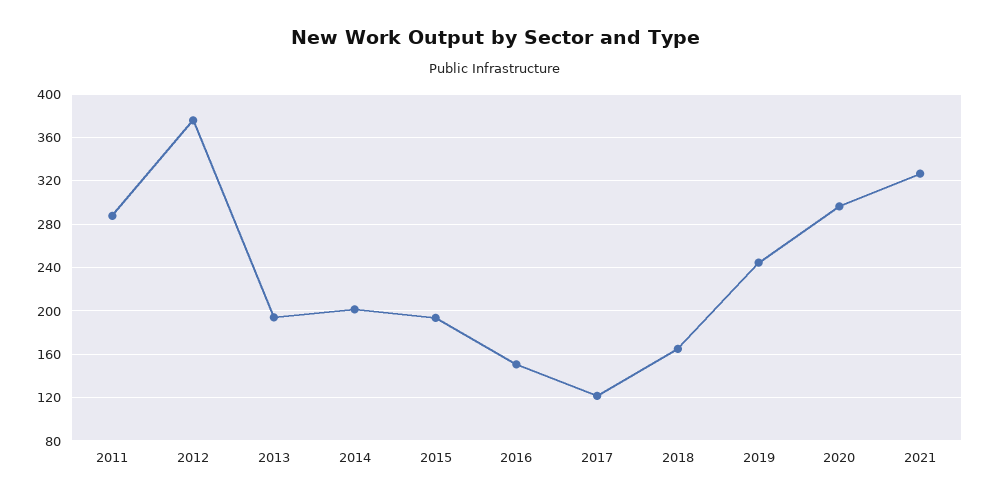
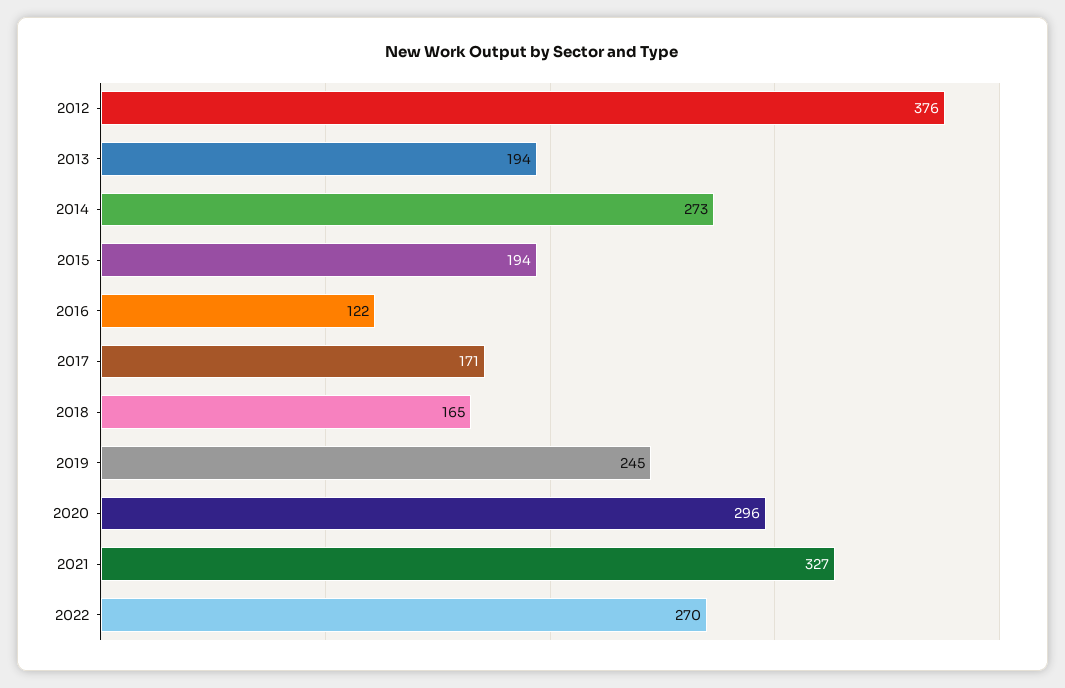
2011: 290 -> none
2014: 200 -> 273
2016: 150 -> 122
2017: 120 -> 171
2022: none -> 270

